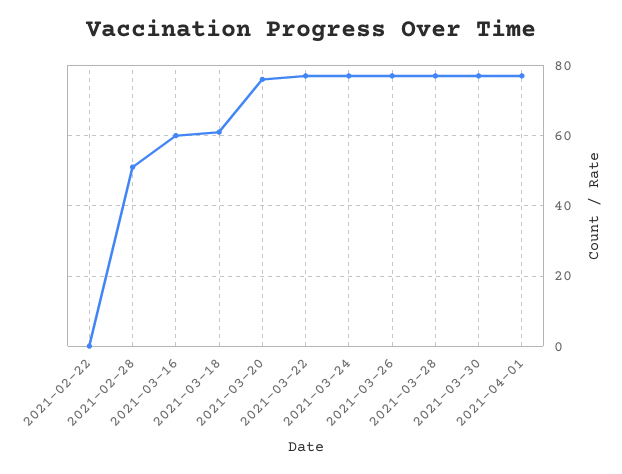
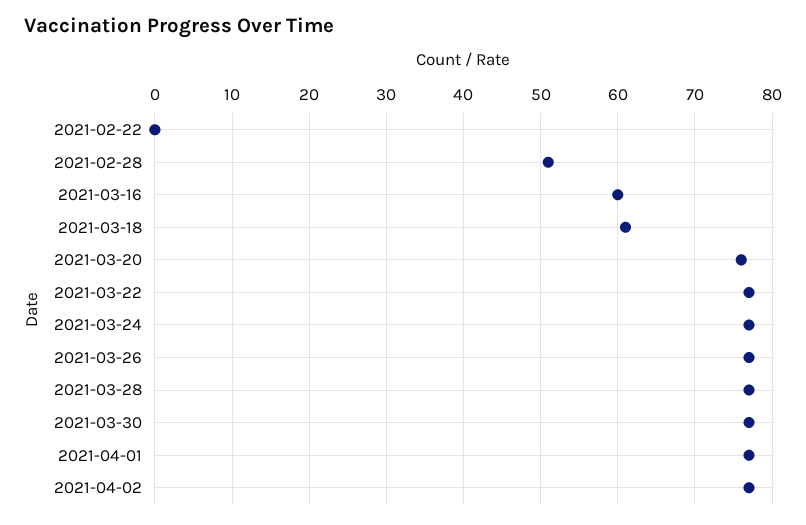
2021-04-02: none -> 77

